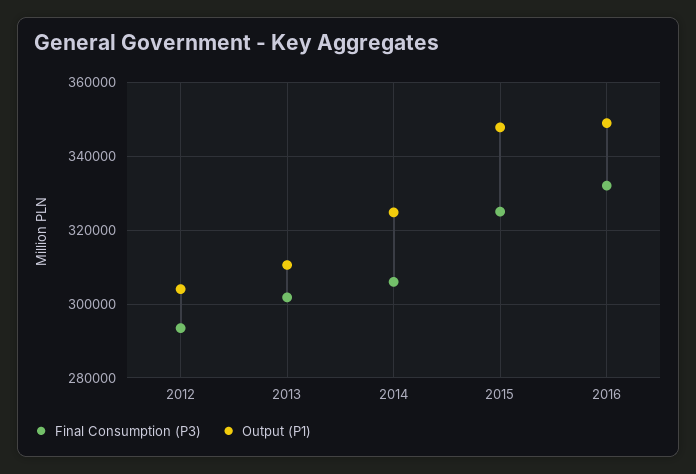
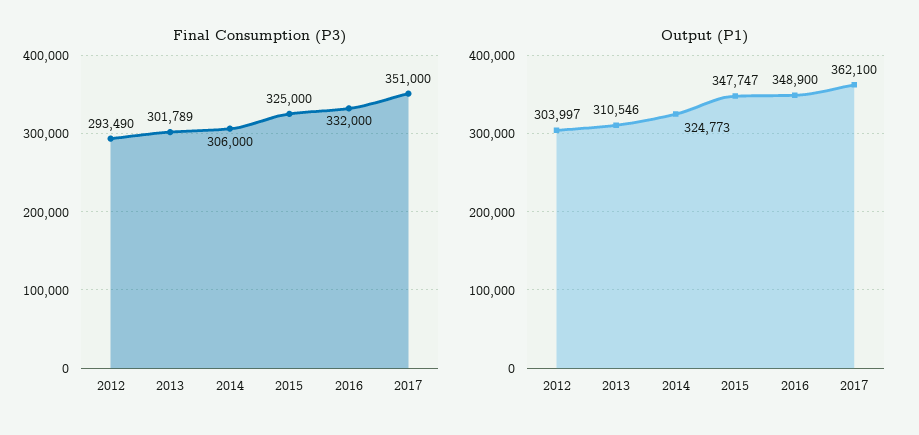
Final Consumption (P3), 2017: none -> 351000
Output (P1), 2017: none -> 362100

